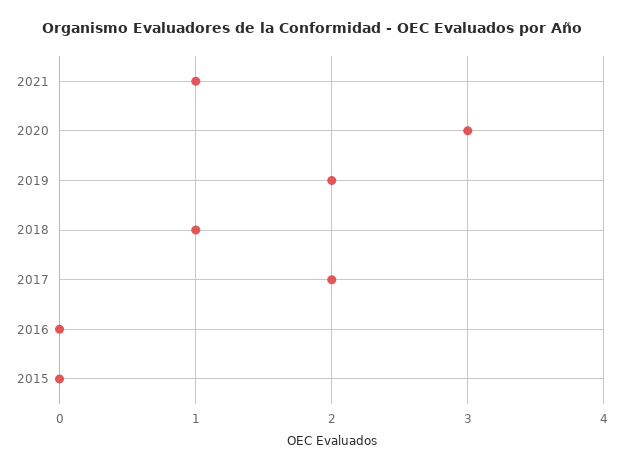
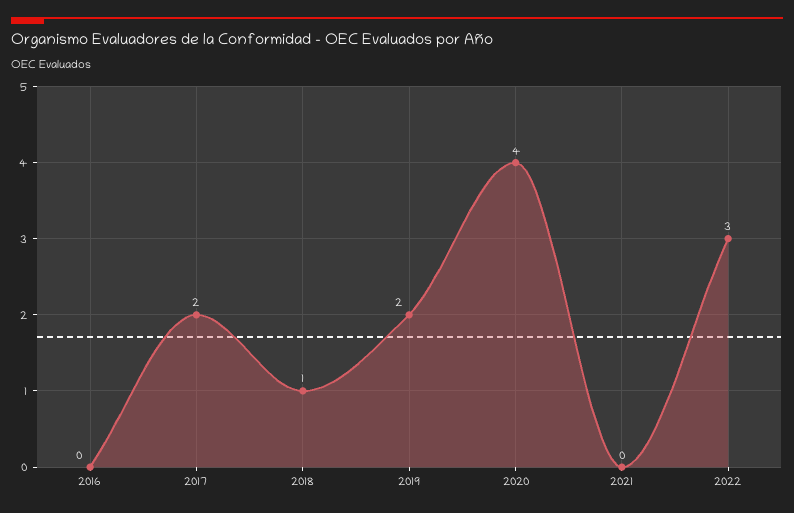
2021: 1 -> 0
2020: 3 -> 4
2015: 0 -> none
2022: none -> 3

